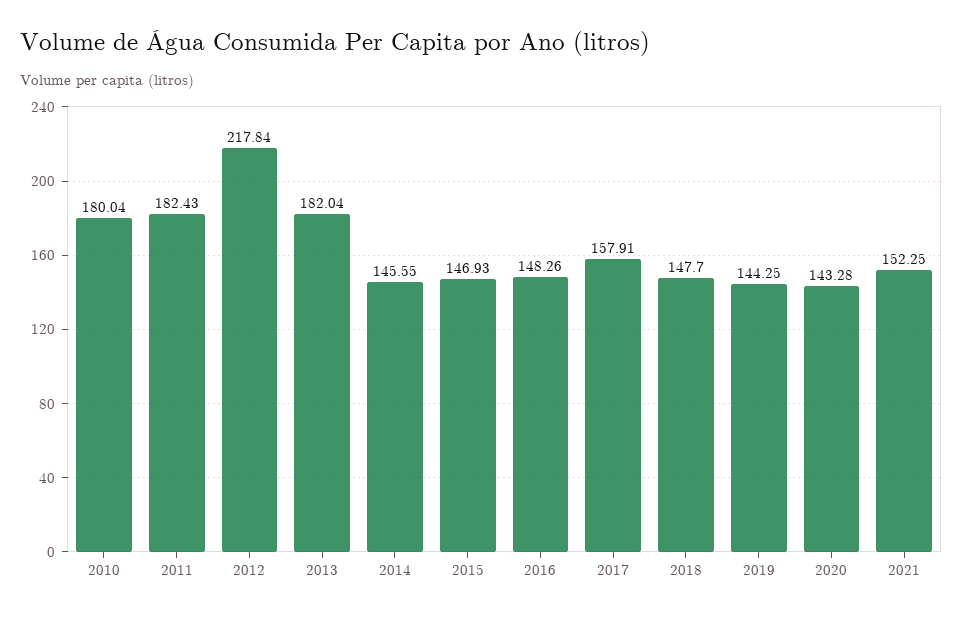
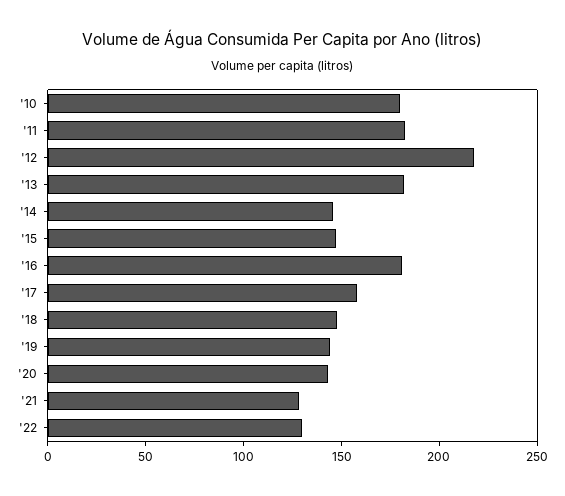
2016: 148.26 -> 180
2021: 152.25 -> 130
'22: none -> 130

